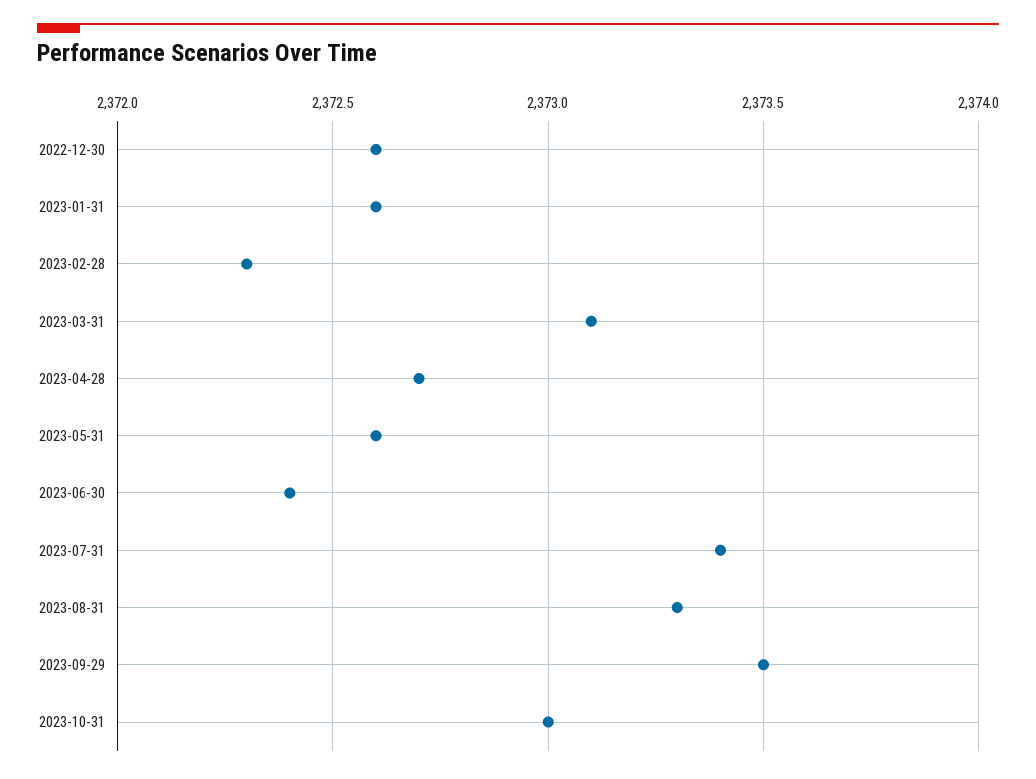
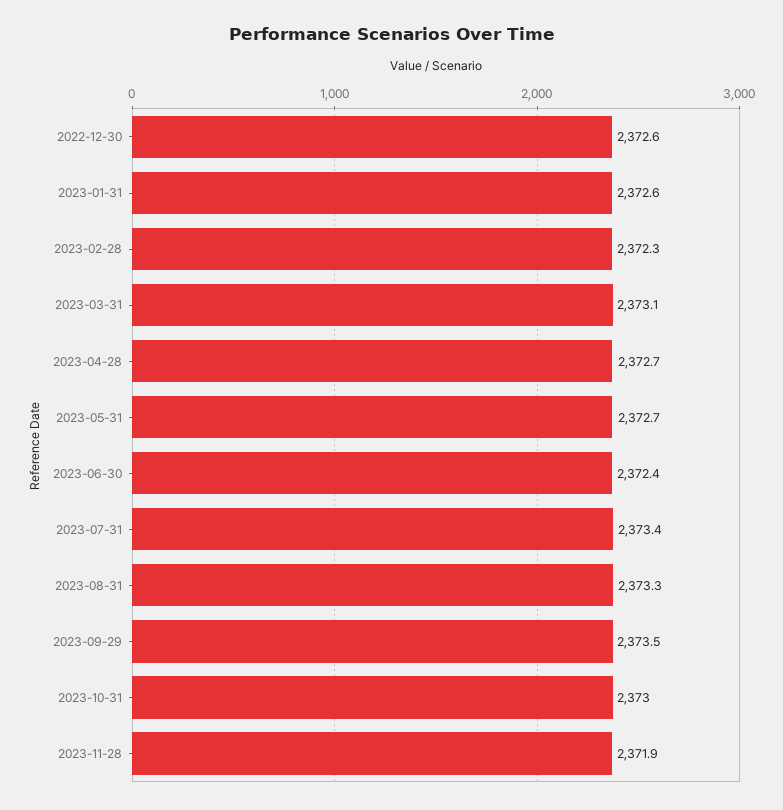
2023-05-31: 2372.6 -> 2372.7
2023-11-28: none -> 2371.9

